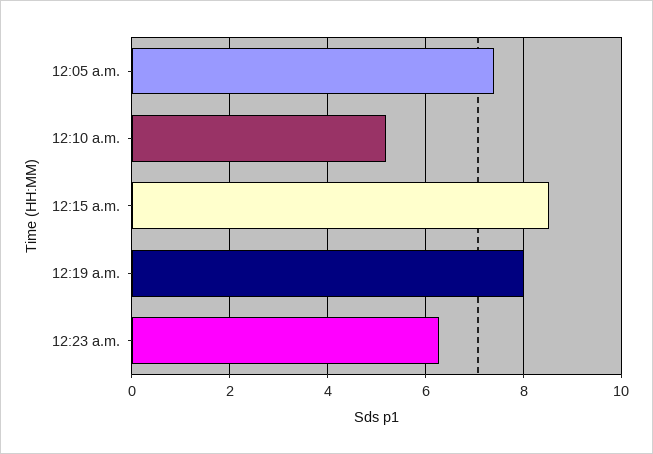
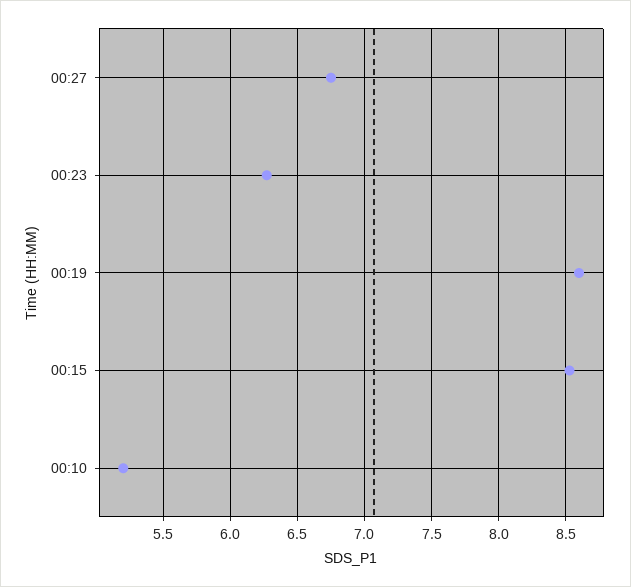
12:05 a.m.: 7.4 -> none
12:19 a.m.: 8 -> 8.6
00:27: none -> 6.75

